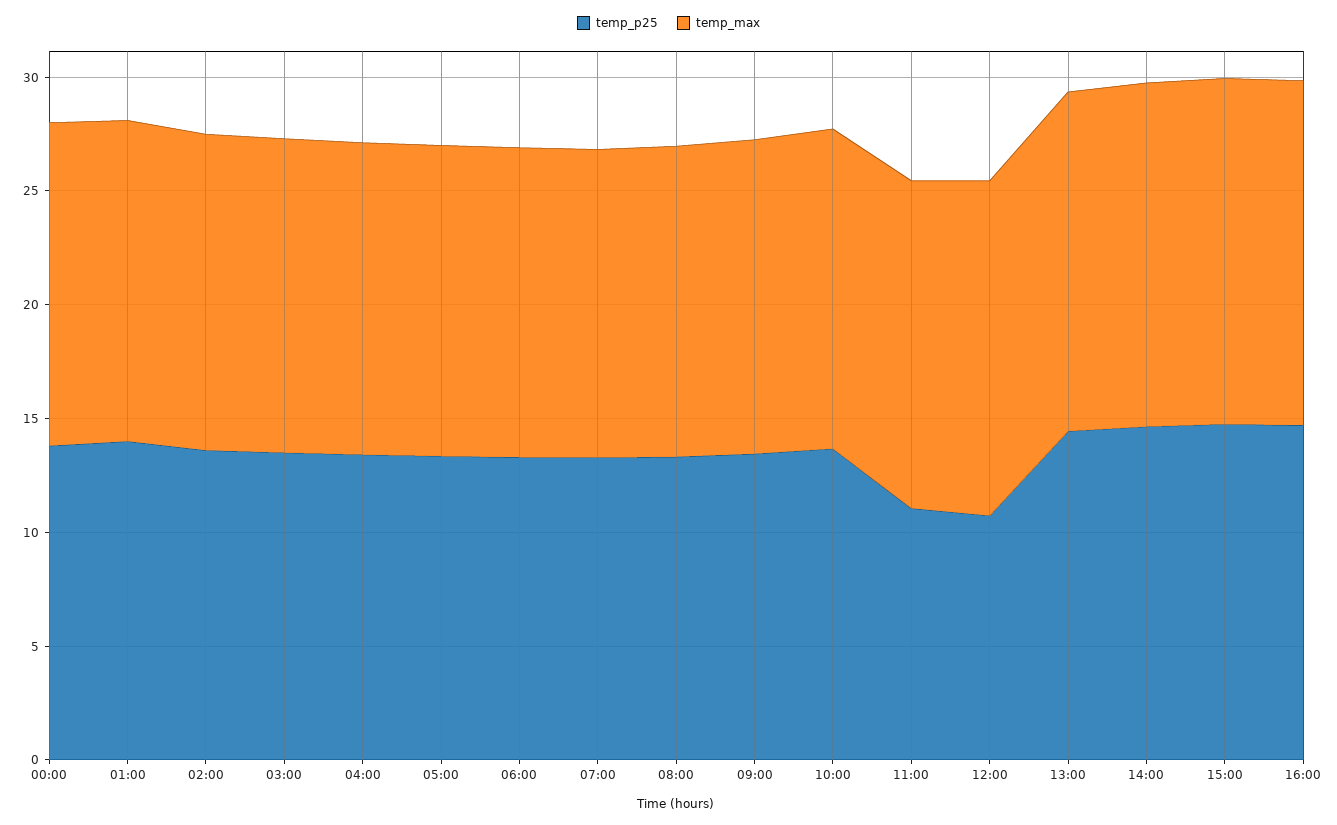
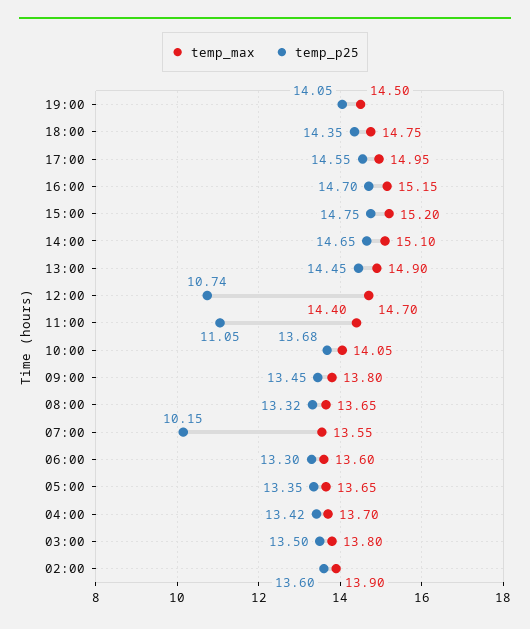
temp_p25, 00:00: 14 -> none
temp_max, 00:00: 14 -> none
temp_p25, 01:00: 14 -> none
temp_max, 01:00: 14 -> none
temp_p25, 07:00: 13 -> 10.15
temp_max, 19:00: none -> 14.5
temp_p25, 19:00: none -> 14.05
temp_max, 18:00: none -> 14.75
temp_p25, 18:00: none -> 14.35
temp_max, 17:00: none -> 14.95
temp_p25, 17:00: none -> 14.55

